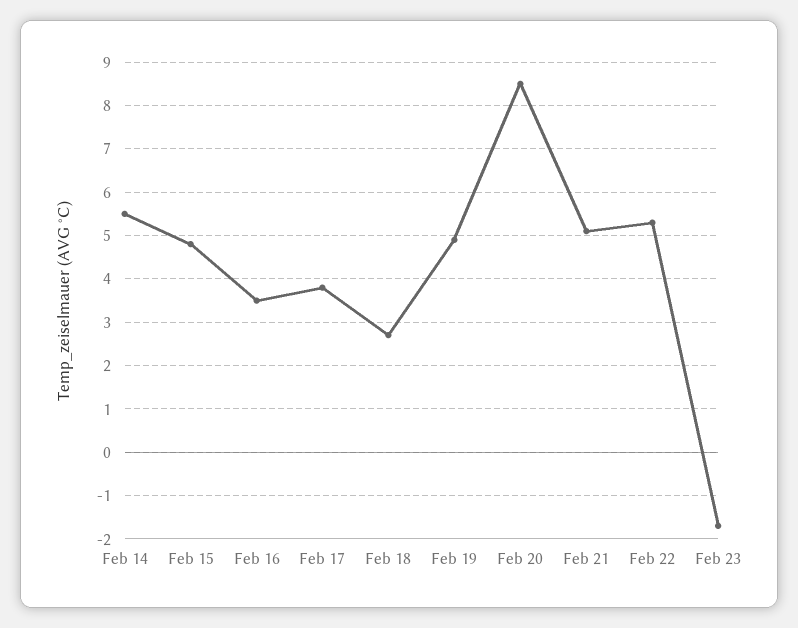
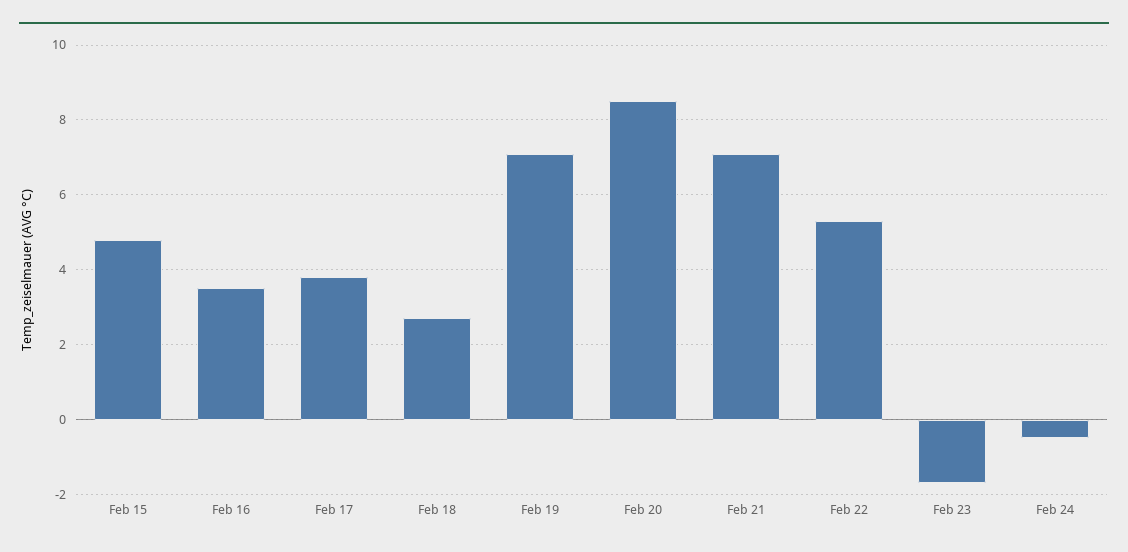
Feb 14: 5.5 -> none
Feb 19: 5 -> 7
Feb 21: 5 -> 7
Feb 24: none -> -0.5

